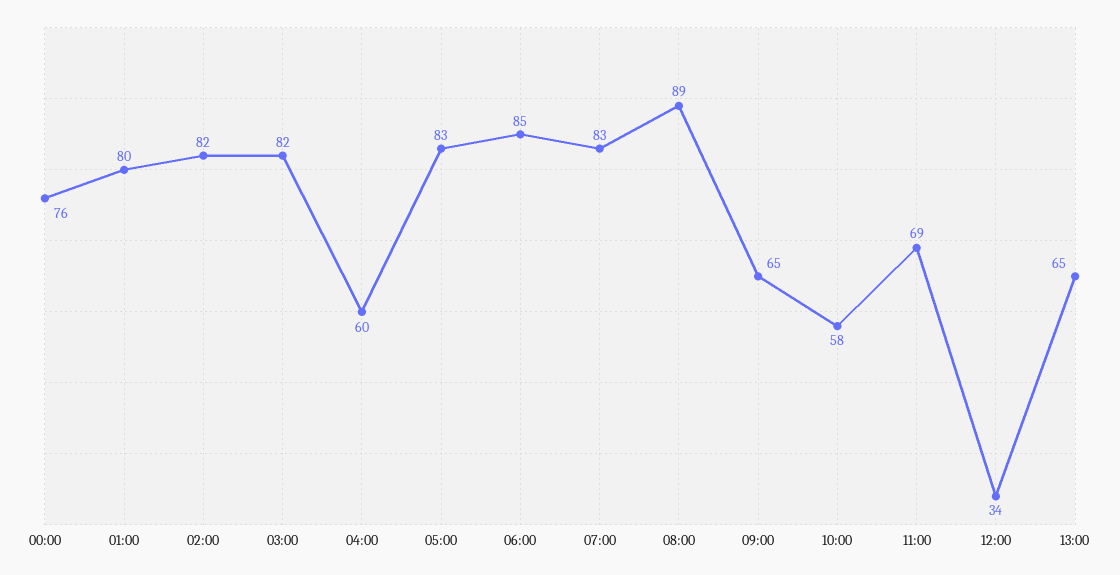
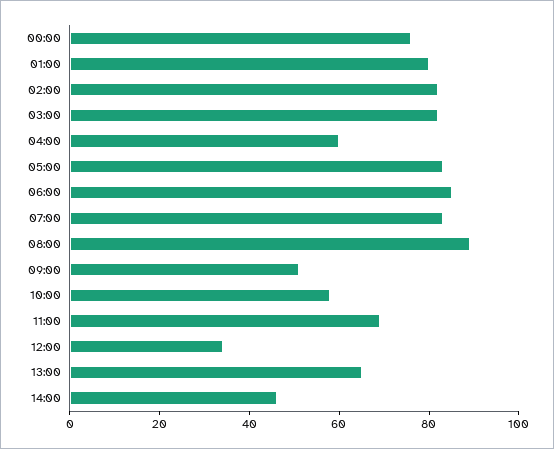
09:00: 65 -> 50
14:00: none -> 45

